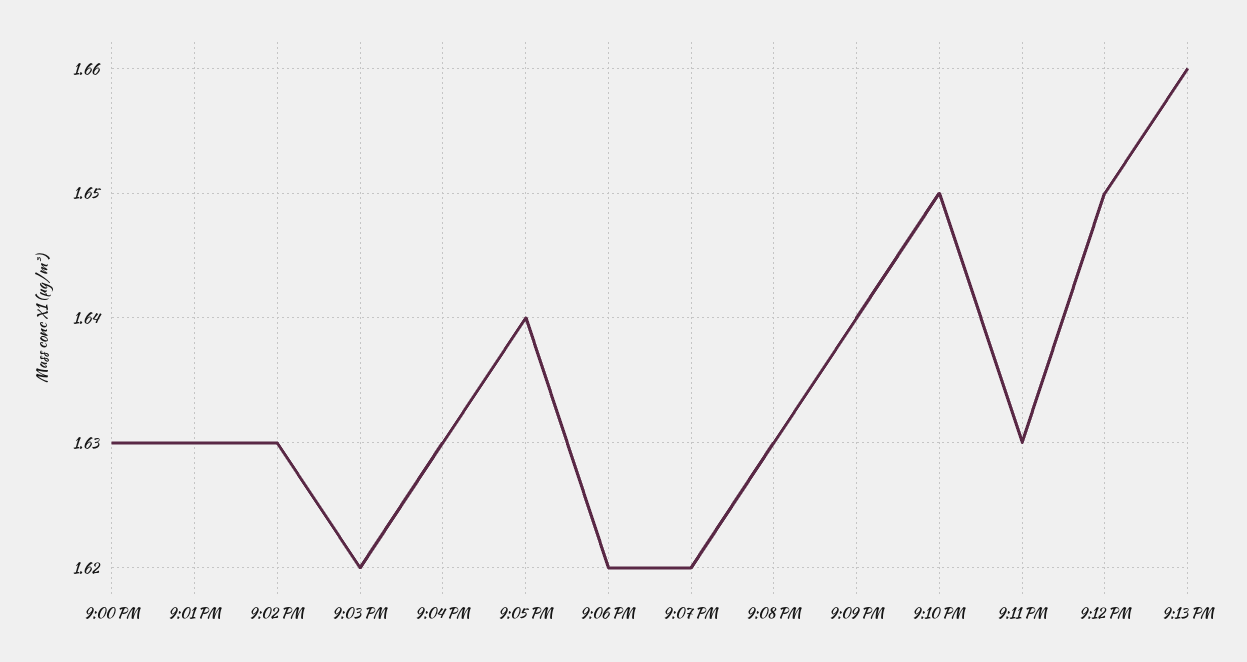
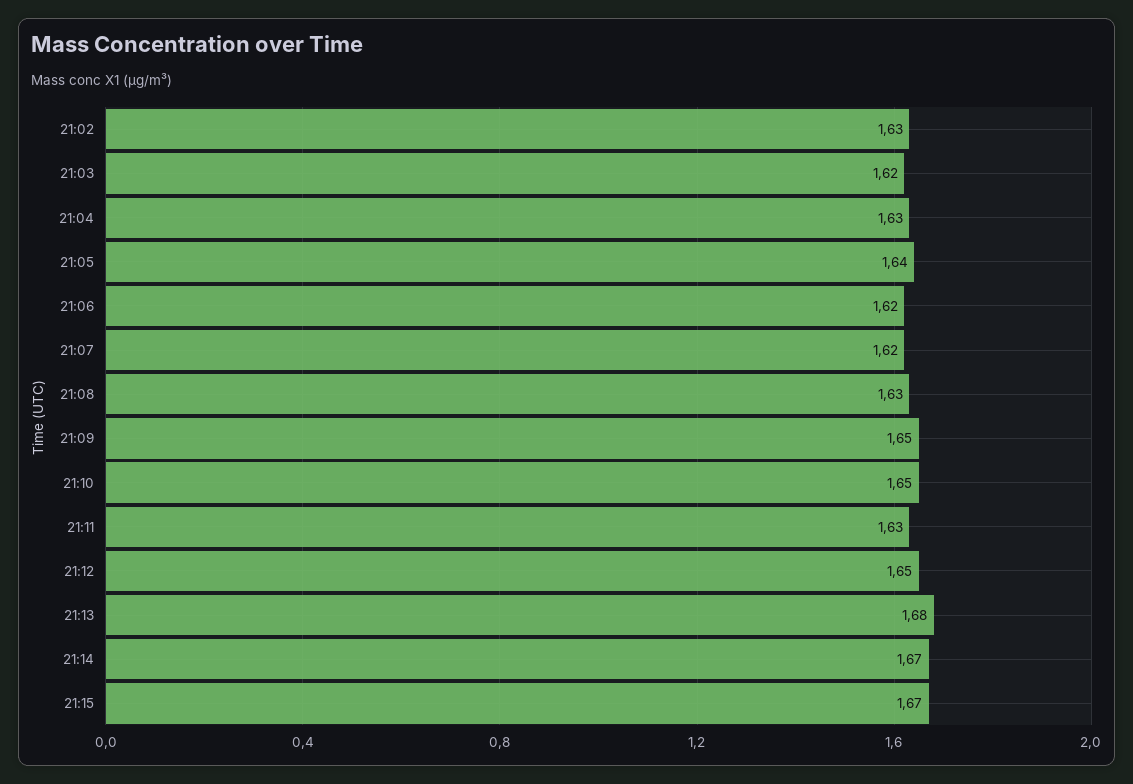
9:00 PM: 1.63 -> none
9:01 PM: 1.63 -> none
9:09 PM: 1.64 -> 1.65
9:13 PM: 1.66 -> 1.68
21:14: none -> 1.67
21:15: none -> 1.67

